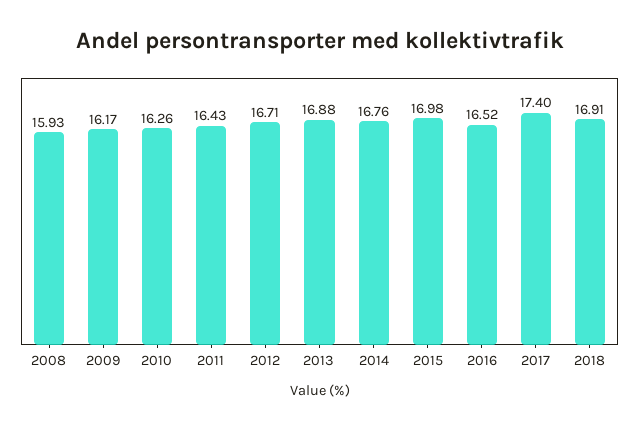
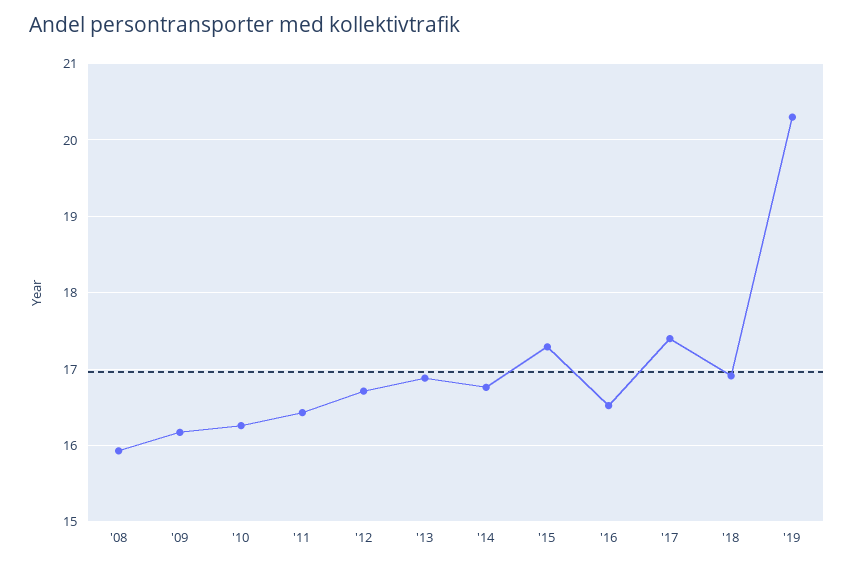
2015: 16.98 -> 17.3
'19: none -> 20.3

